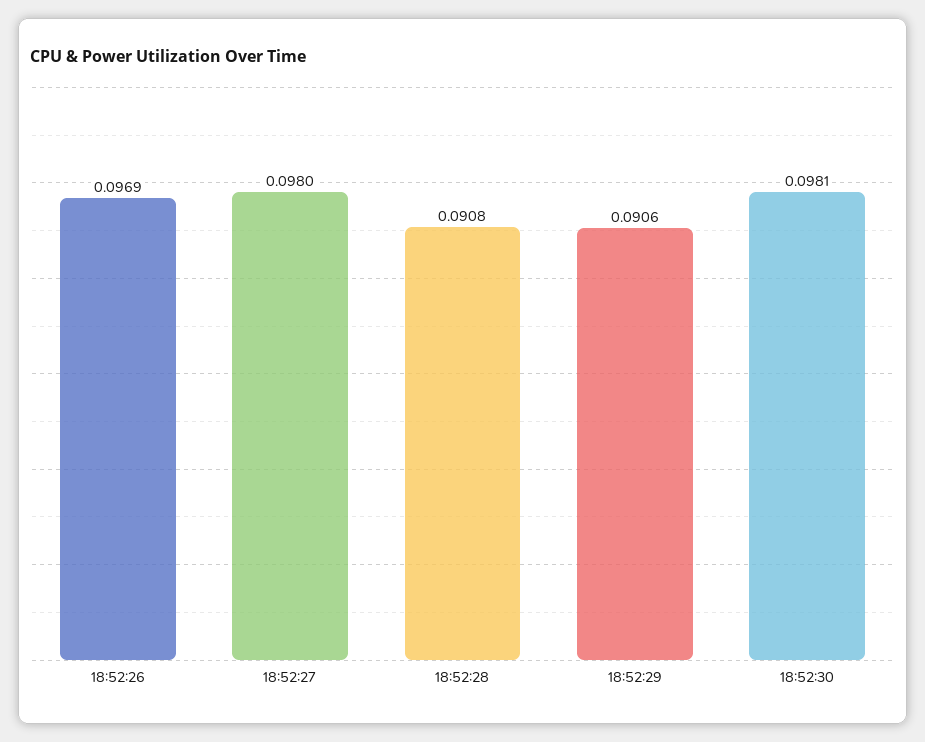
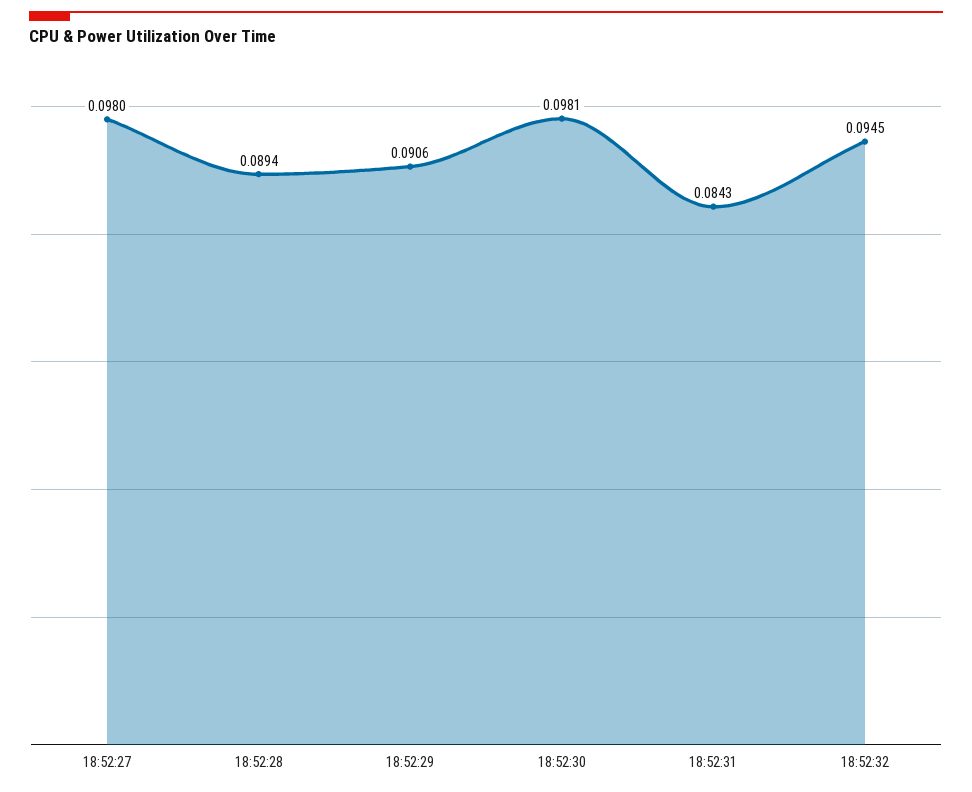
18:52:26: 0.0969 -> none
18:52:28: 0.0908 -> 0.0894
18:52:31: none -> 0.0843
18:52:32: none -> 0.0945

